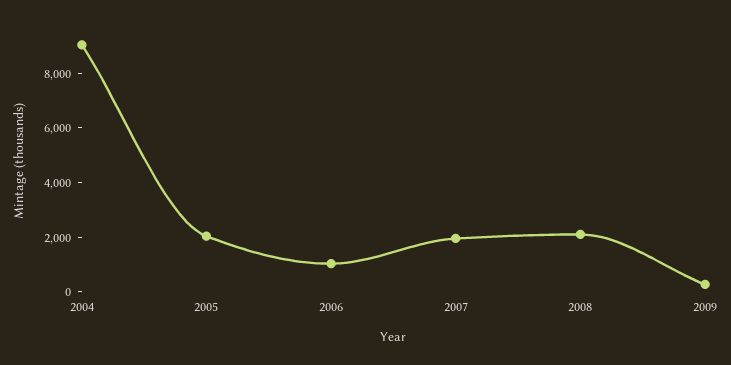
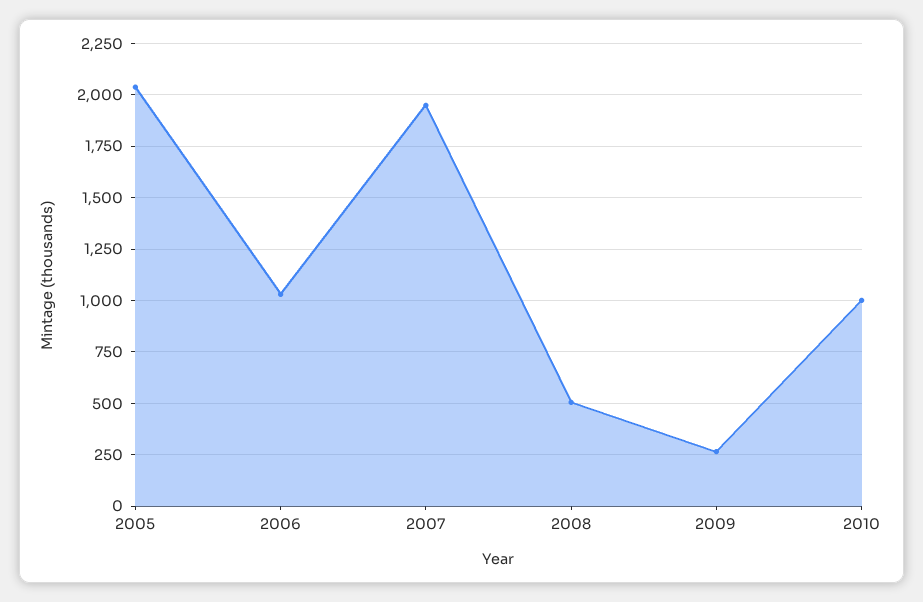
2004: 9000 -> none
2008: 2000 -> 500
2010: none -> 1000

